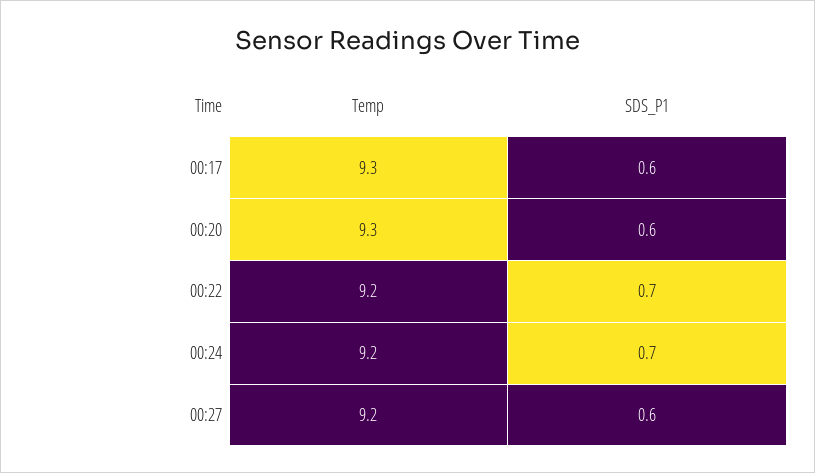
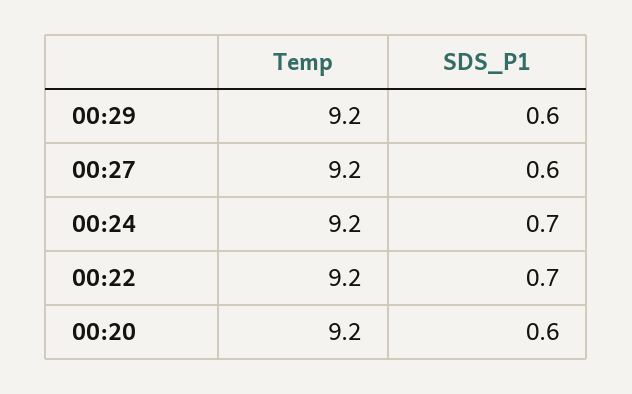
Temp, 00:17: 9.3 -> none
SDS_P1, 00:17: 0.6 -> none
Temp, 00:20: 9.3 -> 9.2
Temp, 00:29: none -> 9.2
SDS_P1, 00:29: none -> 0.6

